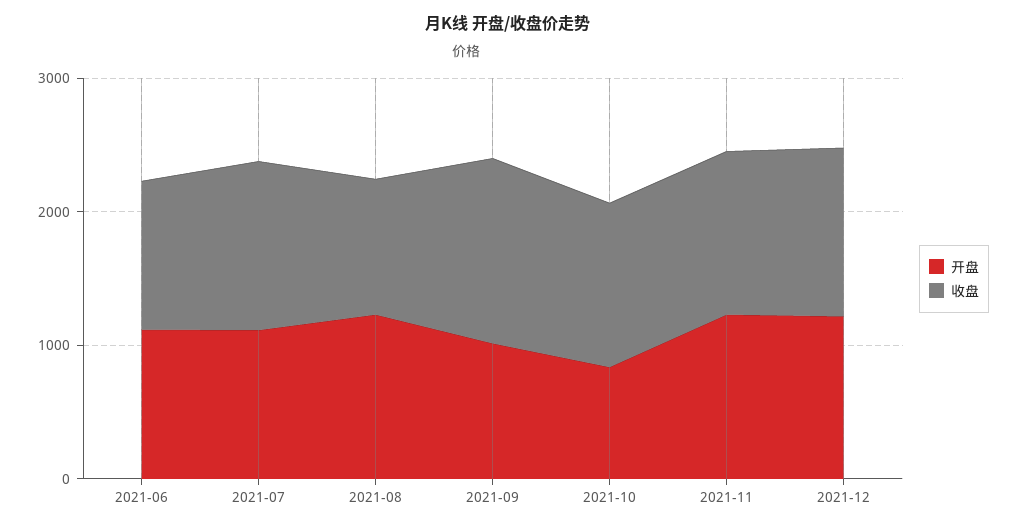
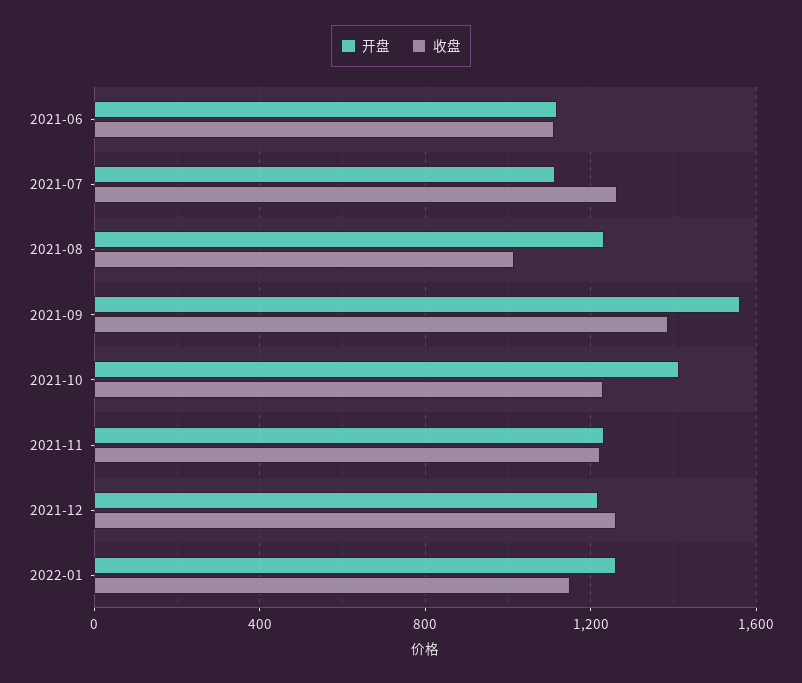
开盘, 2021-09: 1000 -> 1550
开盘, 2021-10: 800 -> 1400
开盘, 2022-01: none -> 1250
收盘, 2022-01: none -> 1150

